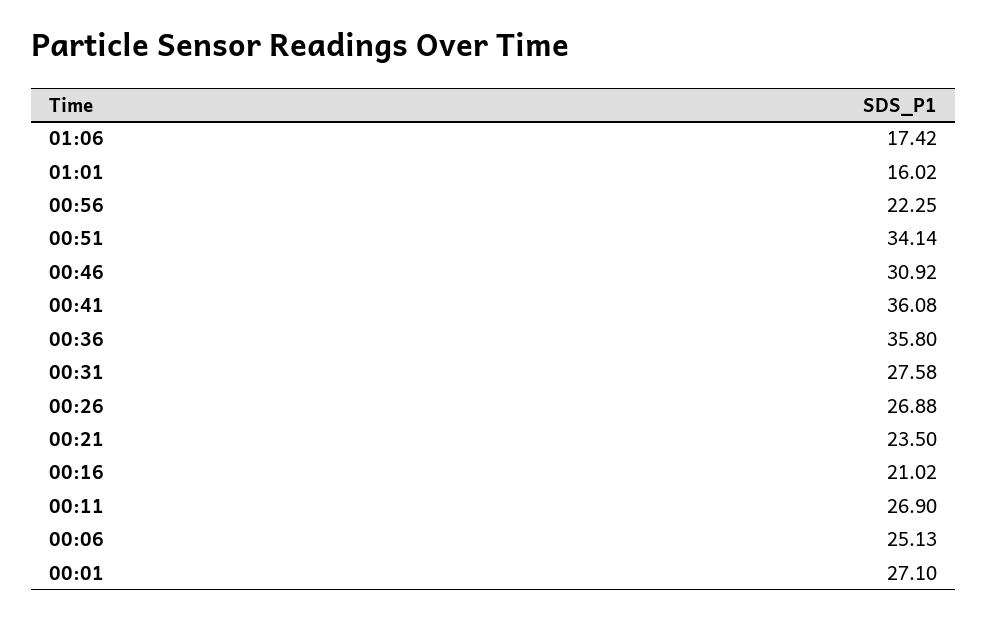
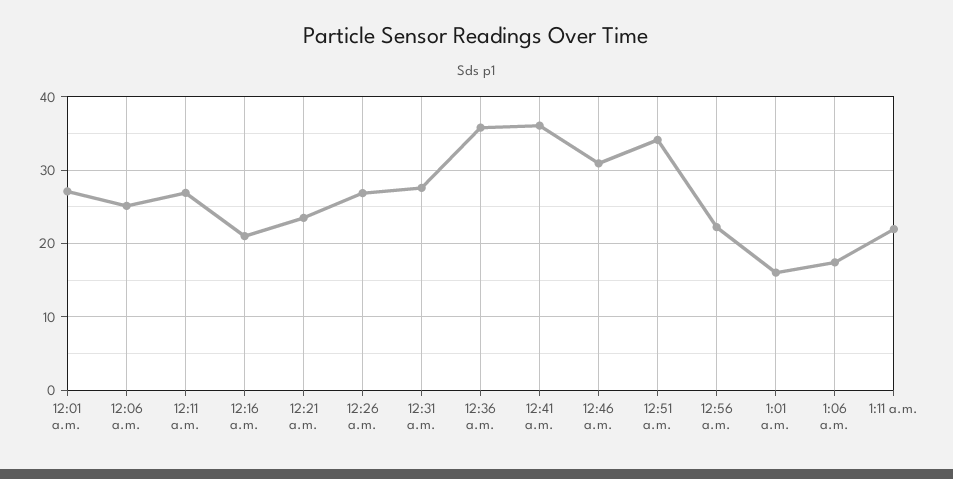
1:11 a.m.: none -> 22

